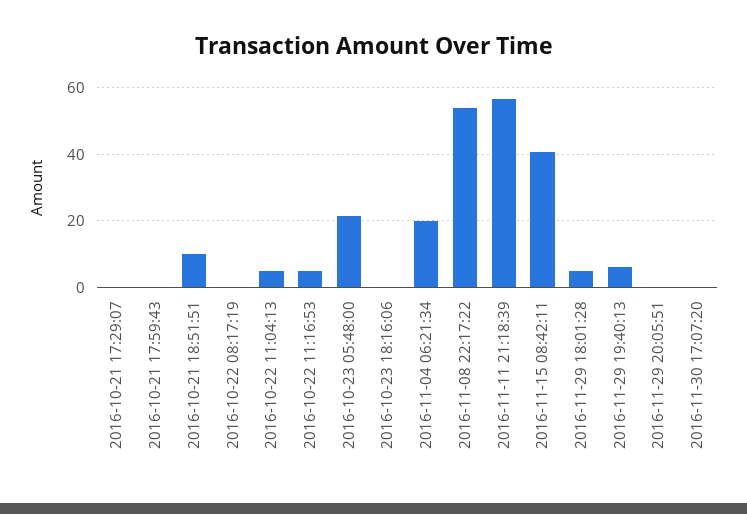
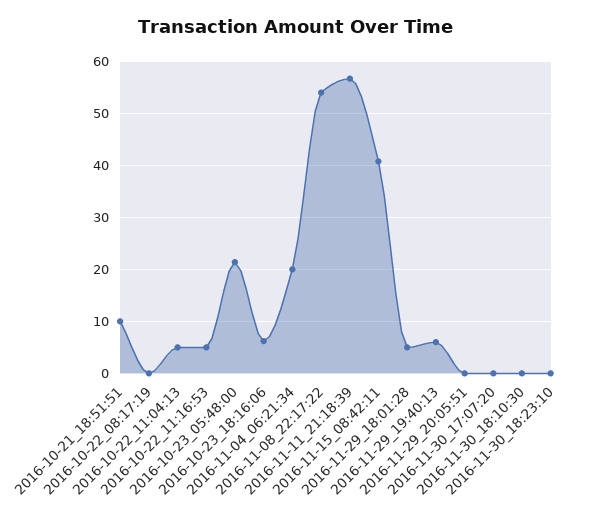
2016-10-21 17:29:07: 0 -> none
2016-10-21 17:59:43: 0 -> none
2016-10-23 18:16:06: 0 -> 6
2016-11-30_18:10:30: none -> 0
2016-11-30_18:23:10: none -> 0

